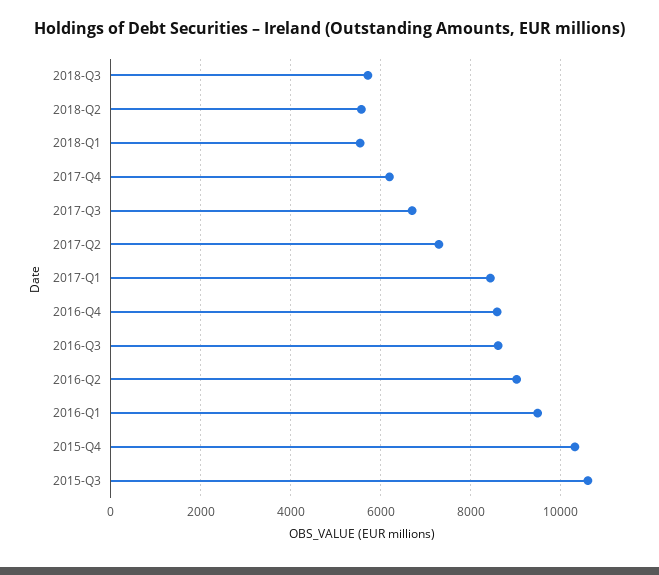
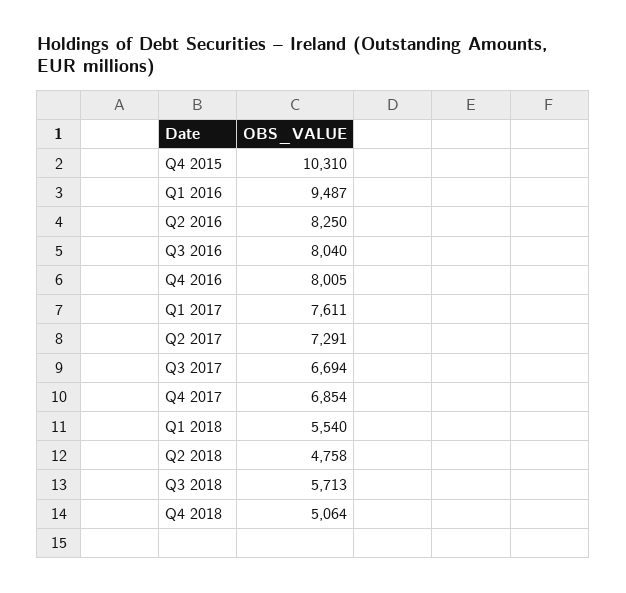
2018-Q2: 5600 -> 4758
2017-Q4: 6200 -> 6854
2017-Q1: 8400 -> 7611
2016-Q4: 8600 -> 8005
2016-Q3: 8600 -> 8040
2016-Q2: 9000 -> 8250
2015-Q3: 10600 -> none
Q4 2018: none -> 5064

